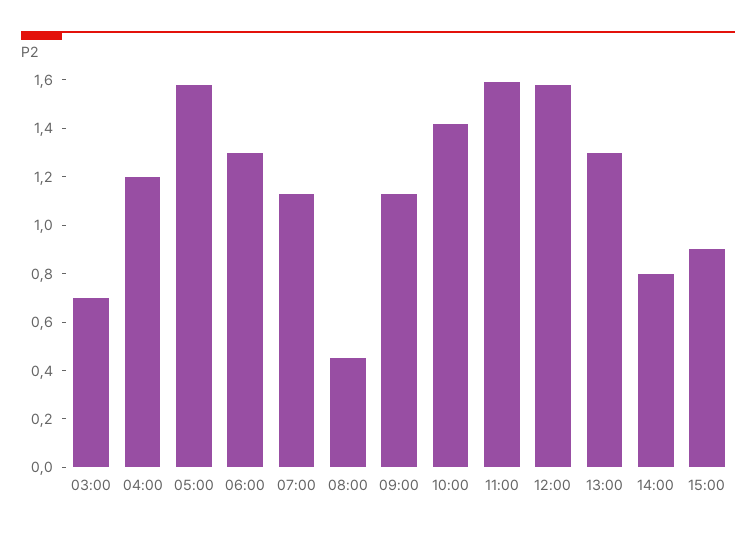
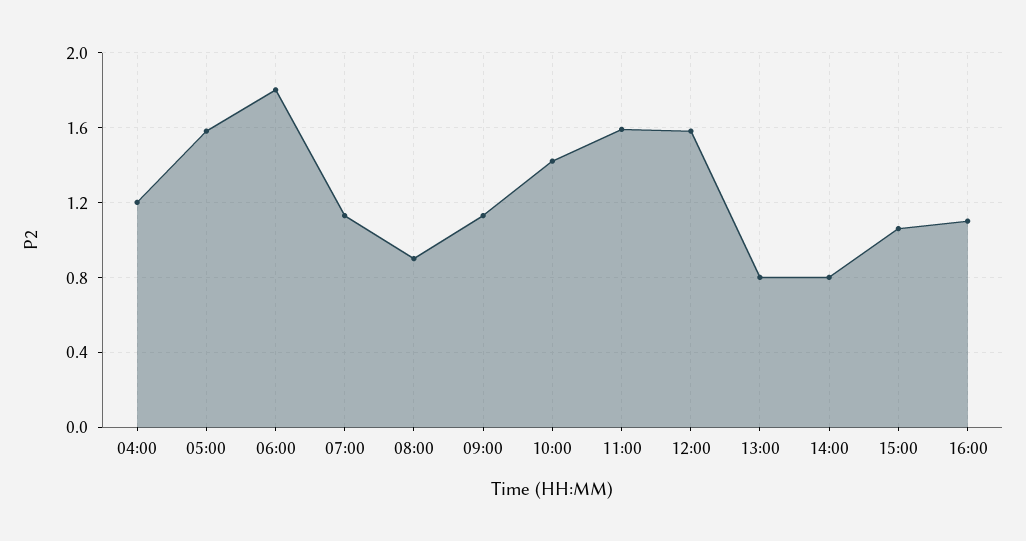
03:00: 0.7 -> none
06:00: 1.3 -> 1.8
08:00: 0.45 -> 0.9
13:00: 1.3 -> 0.8
15:00: 0.9 -> 1.05
16:00: none -> 1.1

